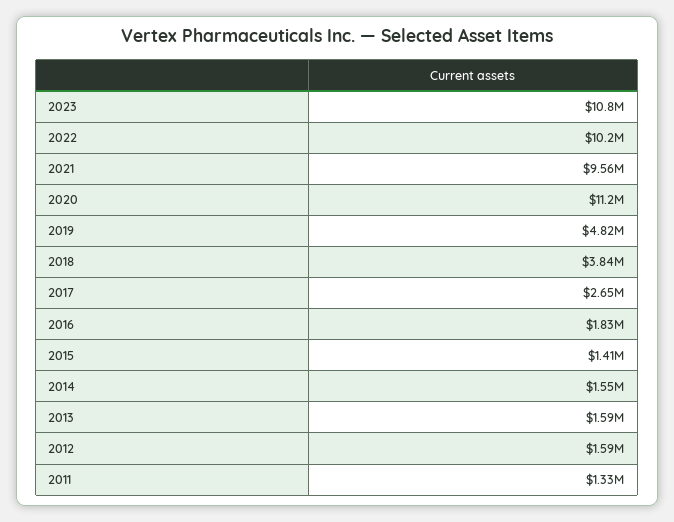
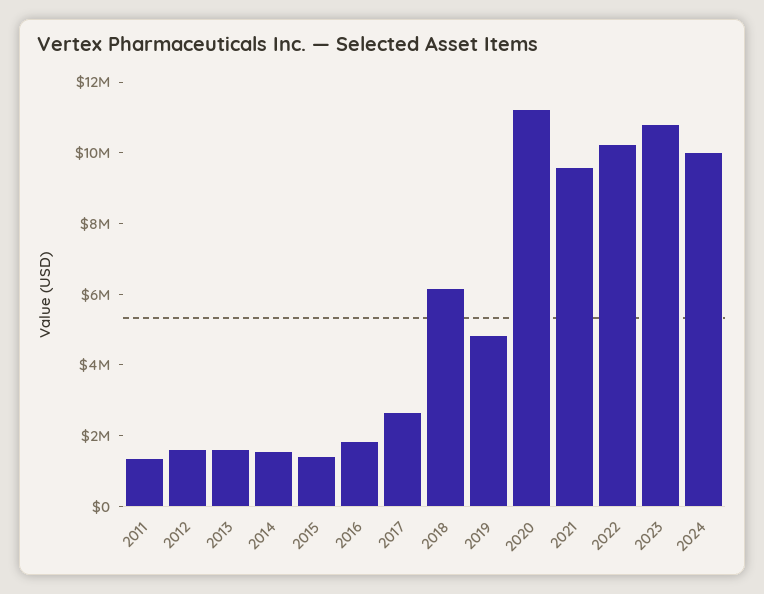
2018: 3840000 -> 6000000
2024: none -> 10000000

